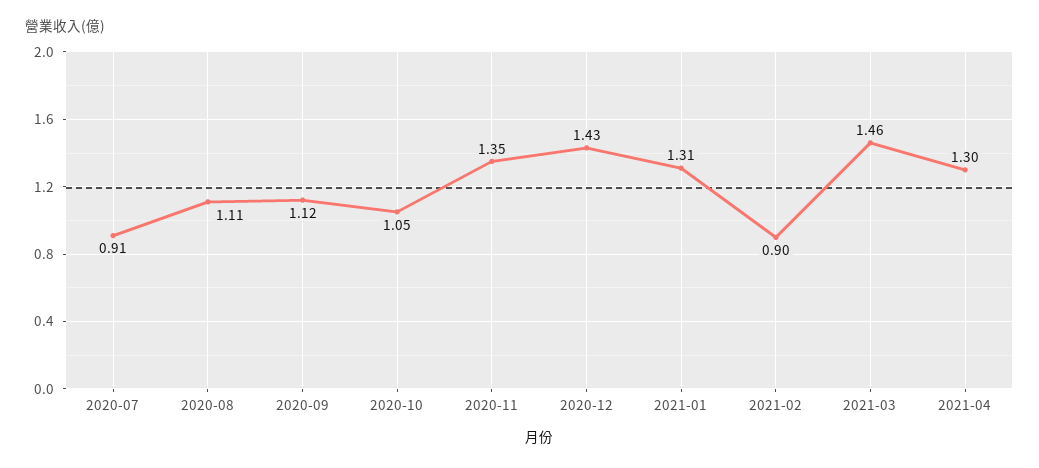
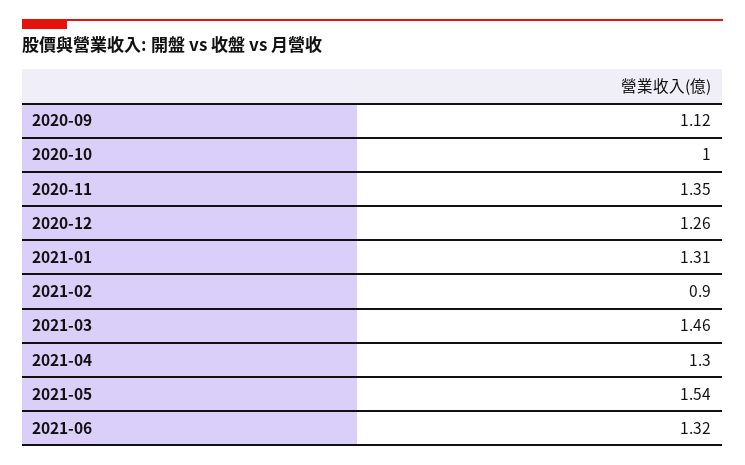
2020-07: 0.91 -> none
2020-08: 1.11 -> none
2020-10: 1.05 -> 1
2020-12: 1.43 -> 1.26
2021-05: none -> 1.54
2021-06: none -> 1.32

